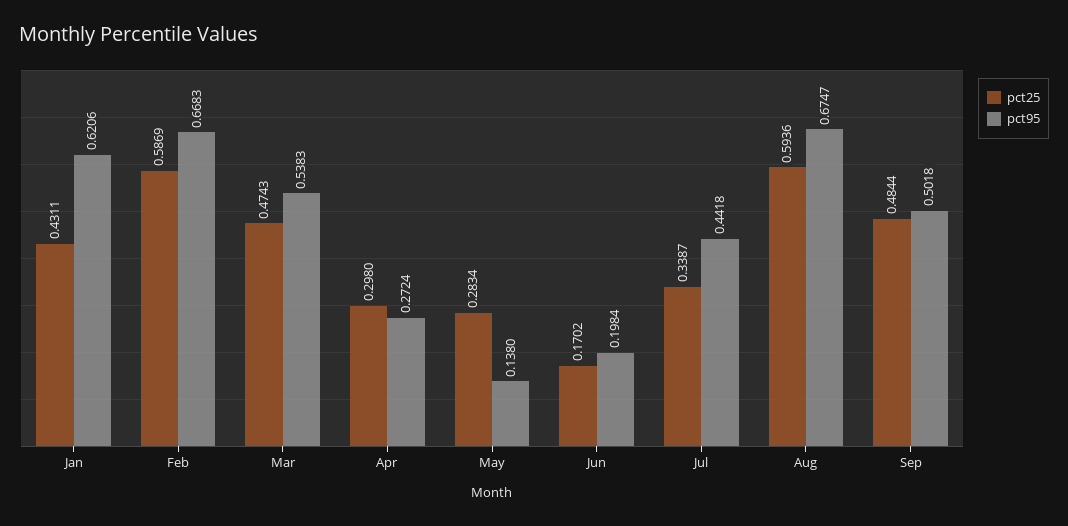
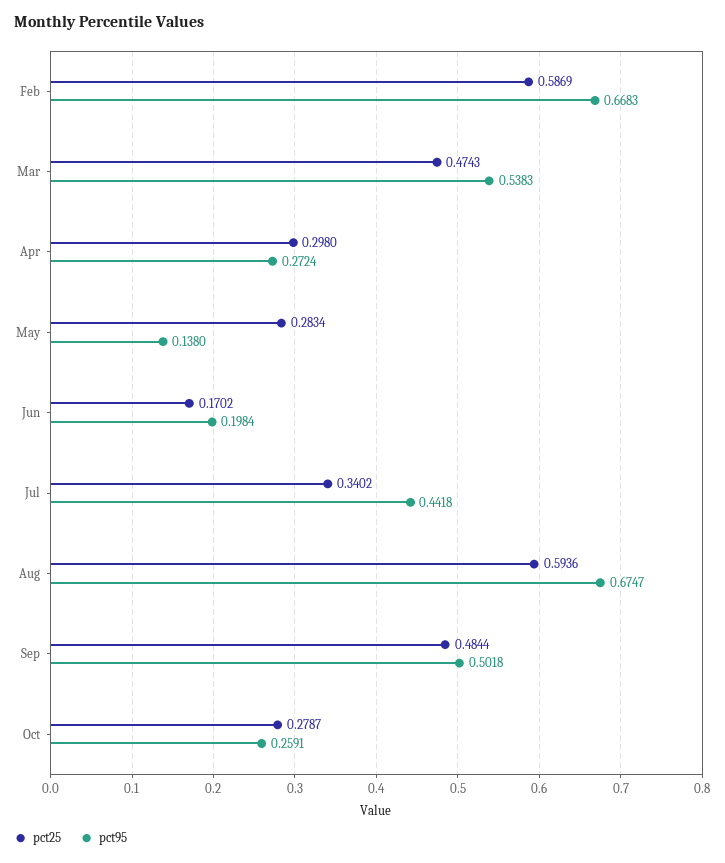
pct25, Jan: 0.4311 -> none
pct95, Jan: 0.6206 -> none
pct25, Jul: 0.3387 -> 0.3402
pct25, Oct: none -> 0.2787
pct95, Oct: none -> 0.2591

